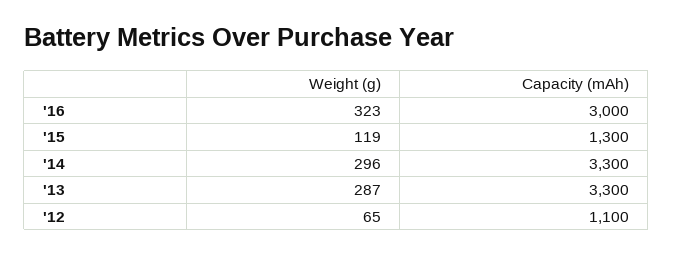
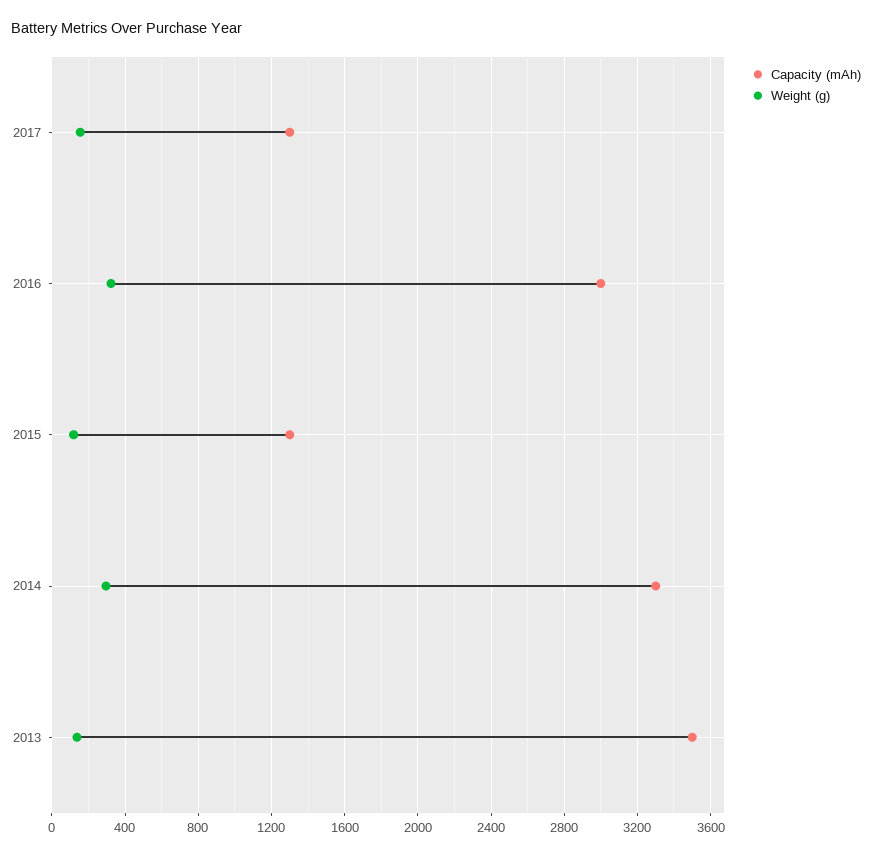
Weight (g), '13: 287 -> 150
Capacity (mAh), '13: 3300 -> 3500
Weight (g), '12: 65 -> none
Capacity (mAh), '12: 1100 -> none
Capacity (mAh), 2017: none -> 1300
Weight (g), 2017: none -> 150

